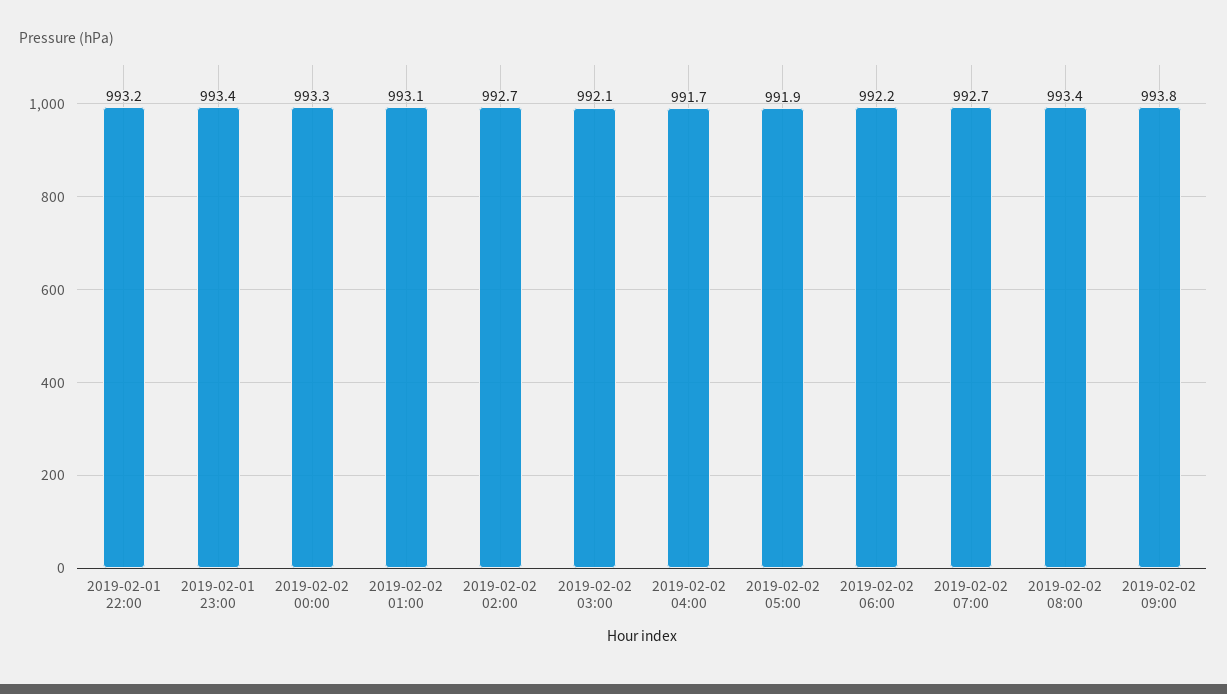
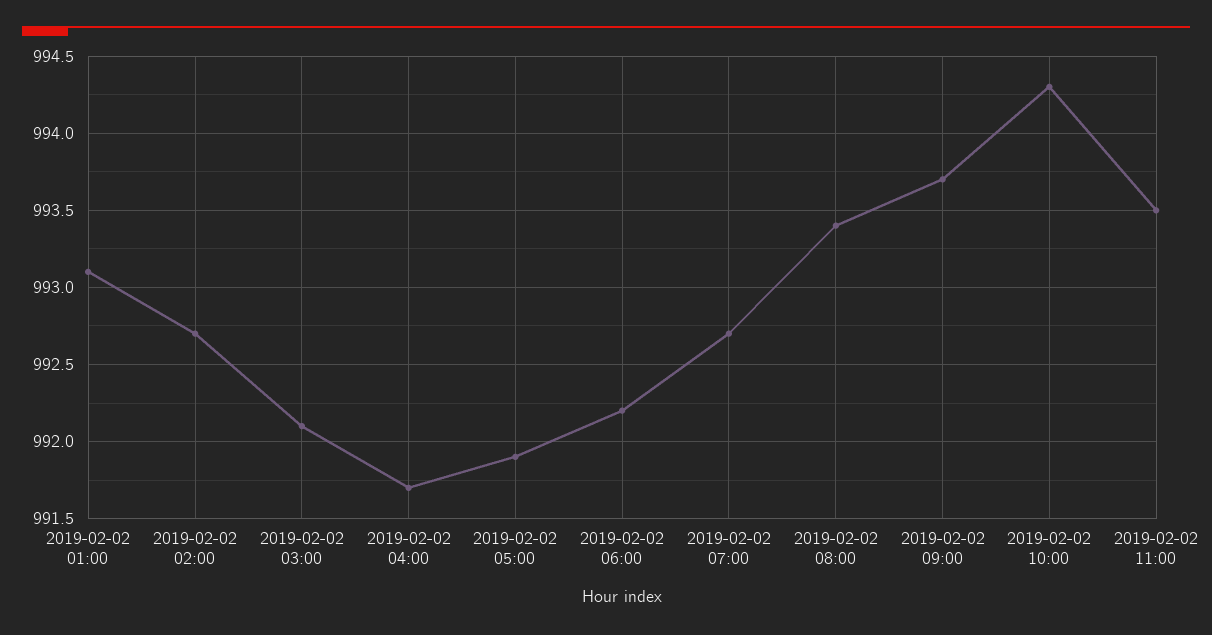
2019-02-01 22:00: 993.2 -> none
2019-02-01 23:00: 993.4 -> none
2019-02-02 00:00: 993.3 -> none
2019-02-02 09:00: 993.8 -> 993.7
2019-02-02 10:00: none -> 994.3
2019-02-02 11:00: none -> 993.5

